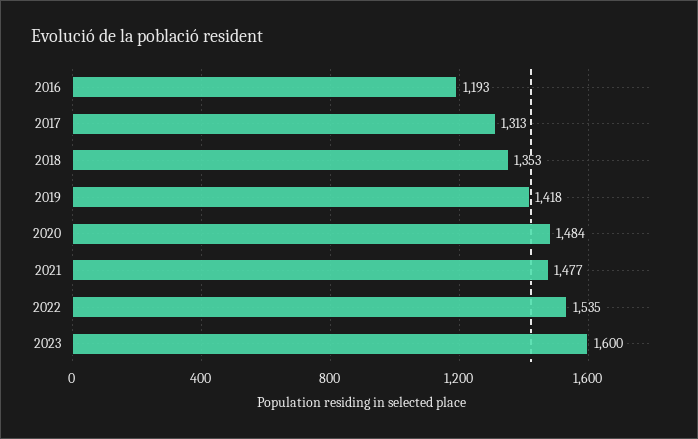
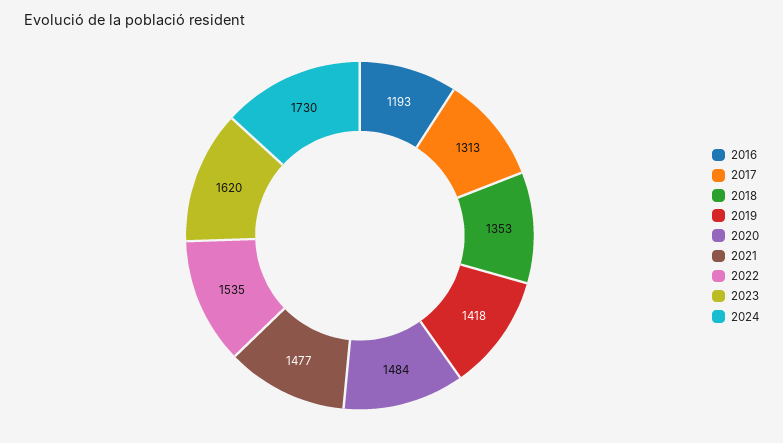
2023: 1600 -> 1620
2024: none -> 1730

